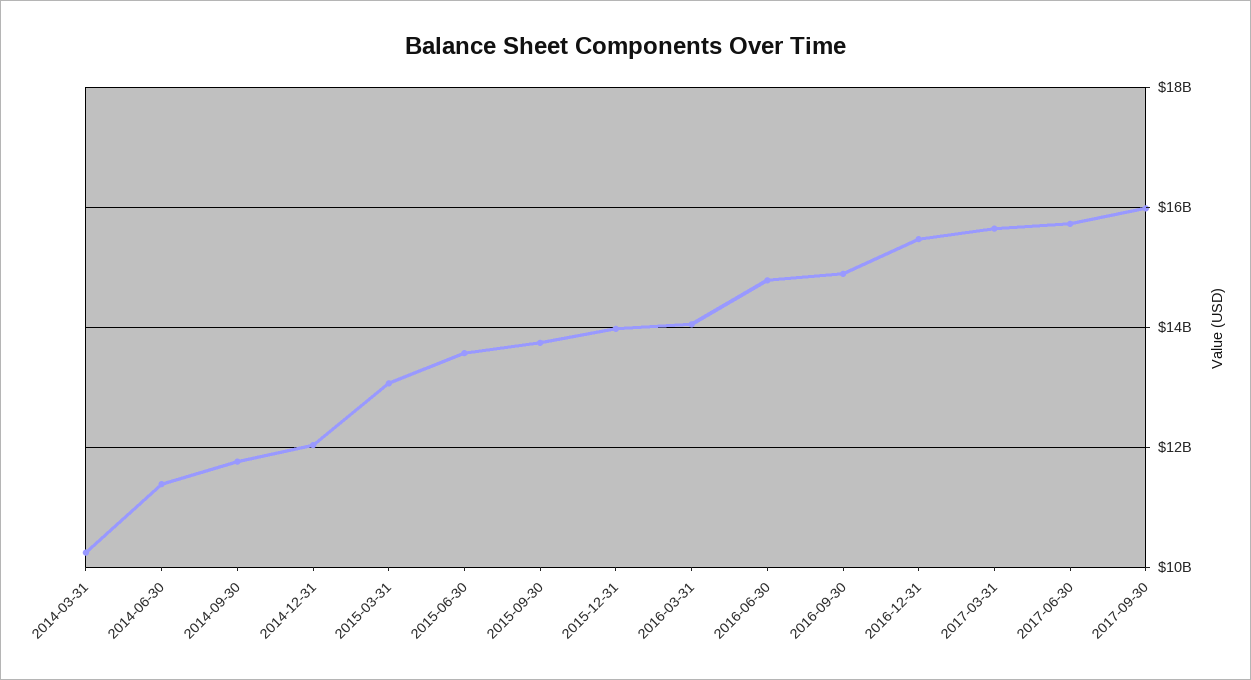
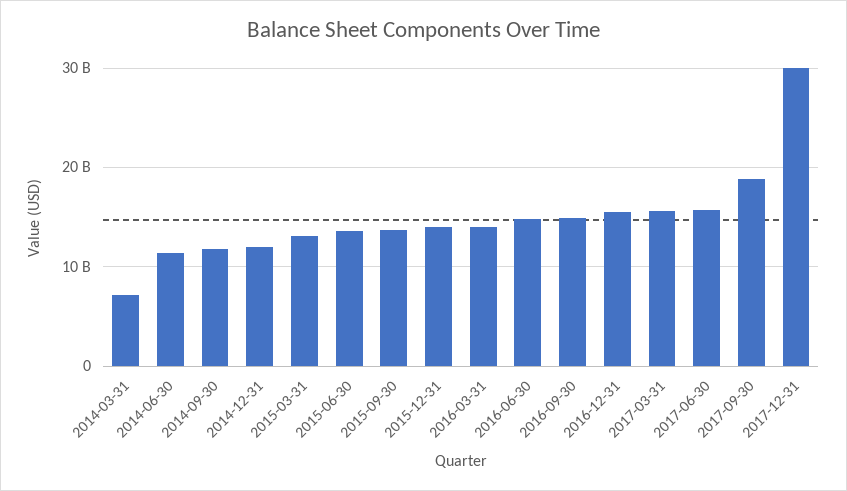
2014-03-31: 10200000000 -> 7000000000
2017-09-30: 16000000000 -> 19000000000
2017-12-31: none -> 30000000000

